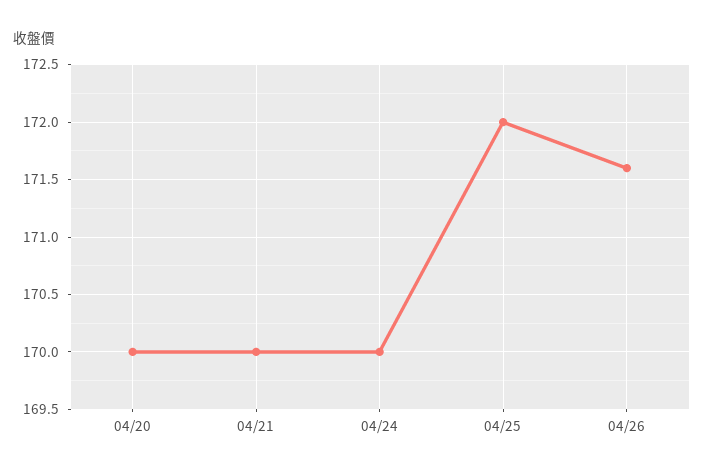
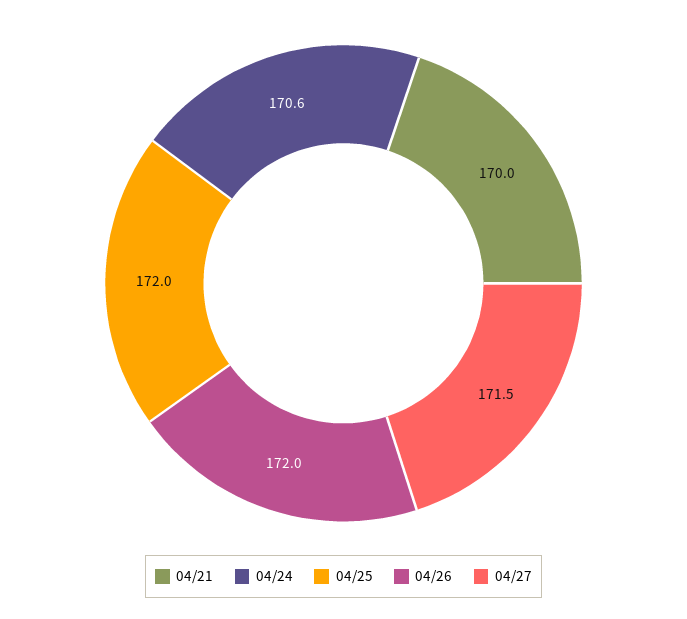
04/20: 170 -> none
04/24: 170 -> 170.6
04/26: 171.6 -> 172
04/27: none -> 171.5

